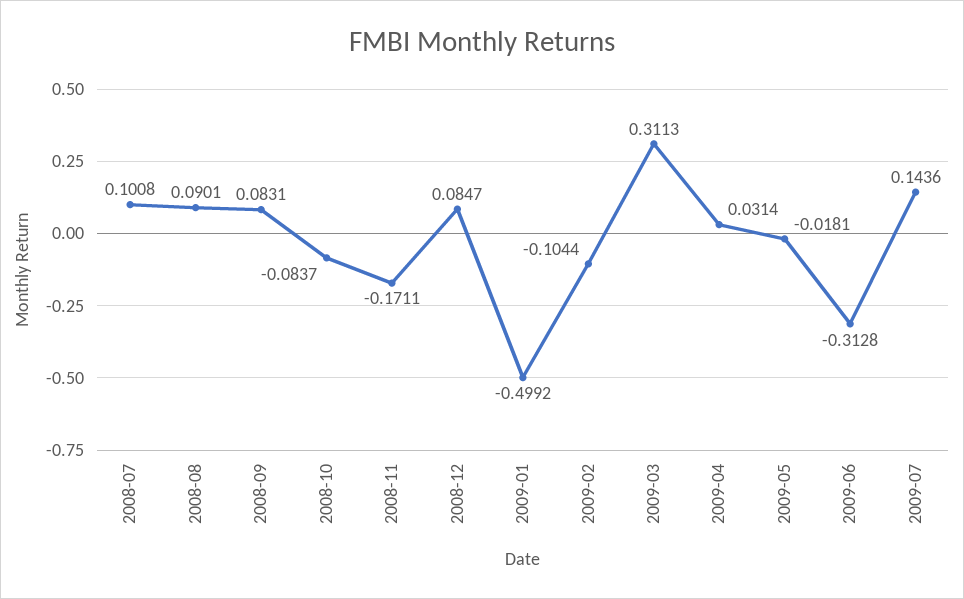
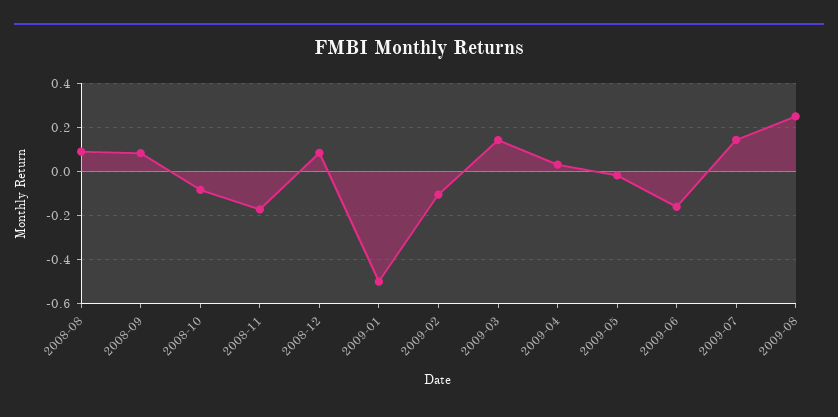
2008-07: 0.1008 -> none
2009-03: 0.3113 -> 0.15
2009-06: -0.3128 -> -0.15
2009-08: none -> 0.25

